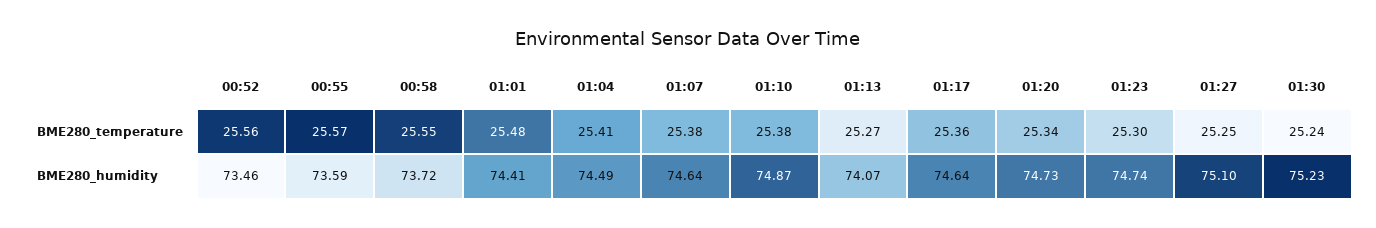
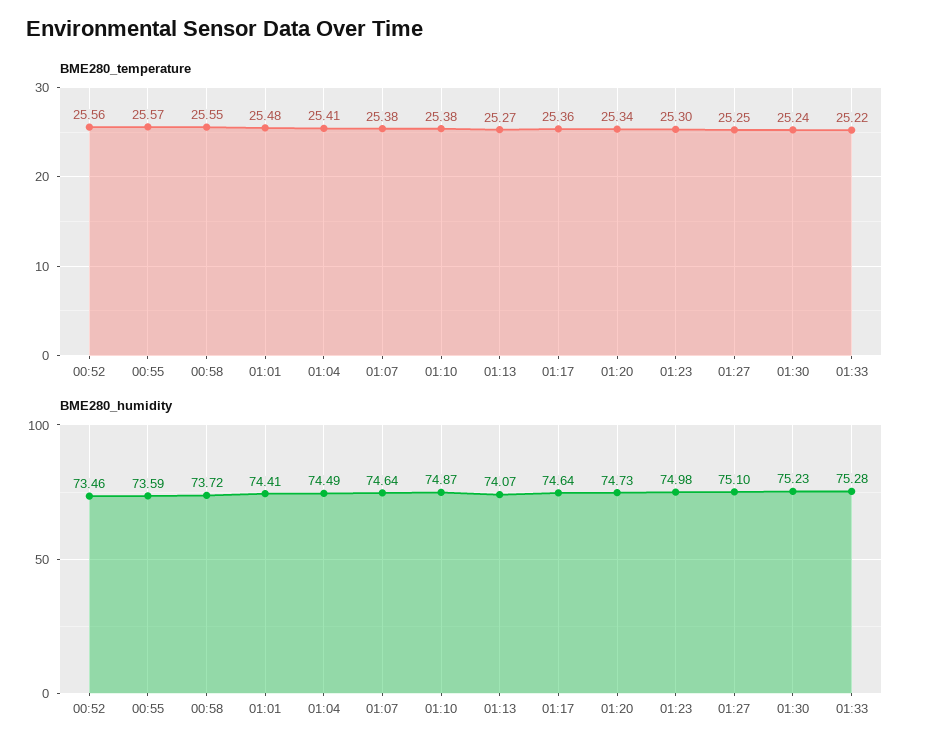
BME280_humidity, 01:23: 74.74 -> 74.98
BME280_temperature, 01:33: none -> 25.22
BME280_humidity, 01:33: none -> 75.28

